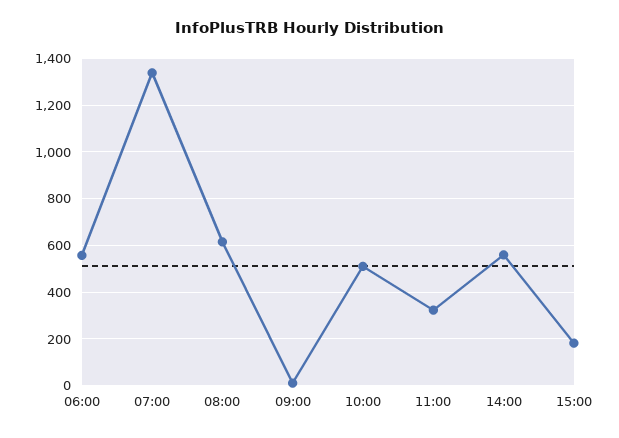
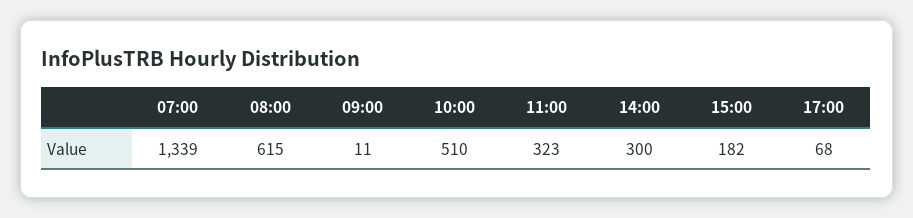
06:00: 550 -> none
14:00: 550 -> 300
17:00: none -> 68

